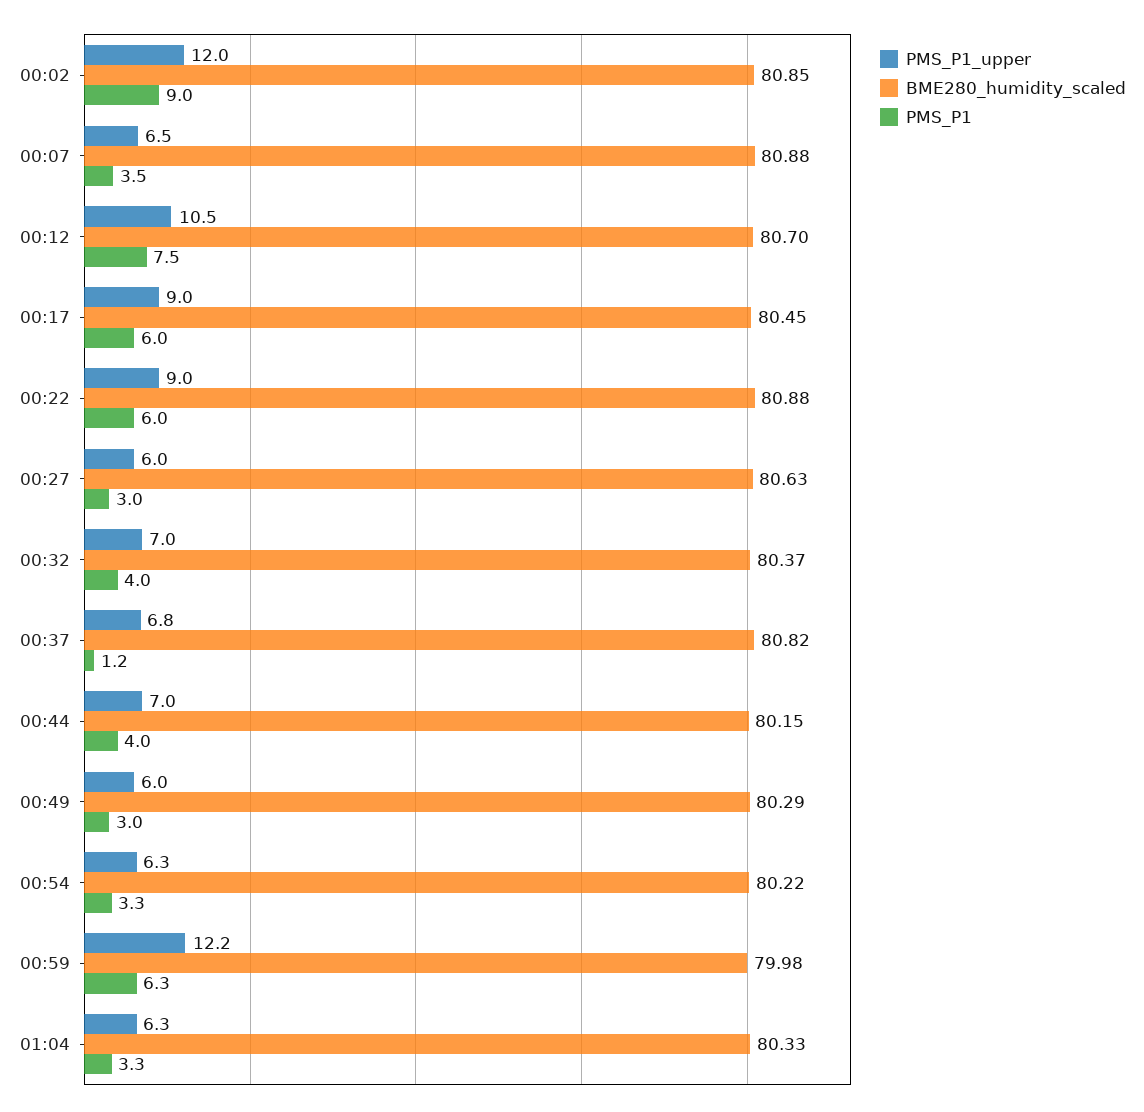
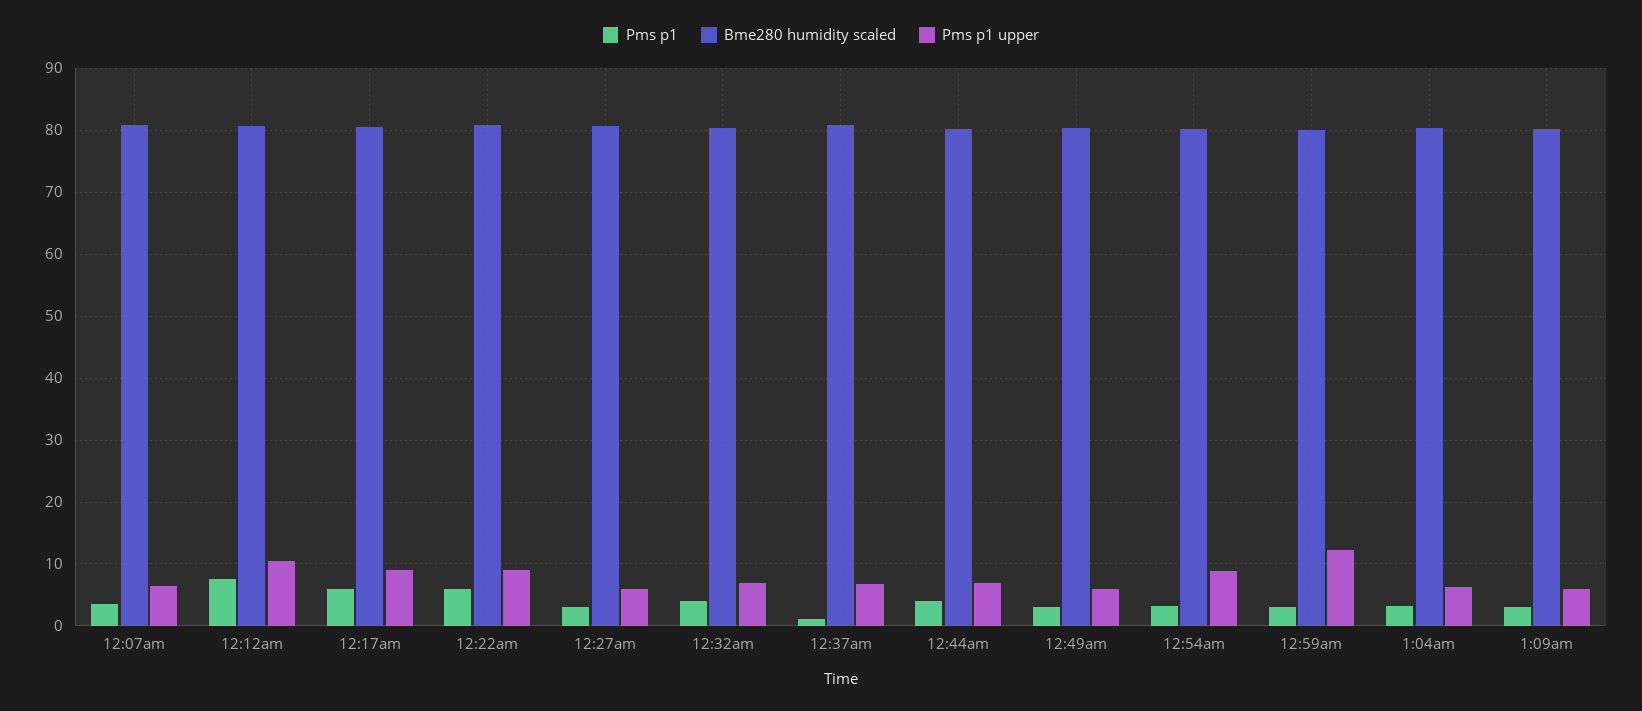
PMS_P1_upper, 00:02: 12 -> none
BME280_humidity_scaled, 00:02: 80.85 -> none
PMS_P1, 00:02: 9 -> none
PMS_P1_upper, 00:54: 6.3 -> 9
PMS_P1, 00:59: 6.3 -> 3
PMS_P1, 1:09am: none -> 3
BME280_humidity_scaled, 1:09am: none -> 80
PMS_P1_upper, 1:09am: none -> 6

